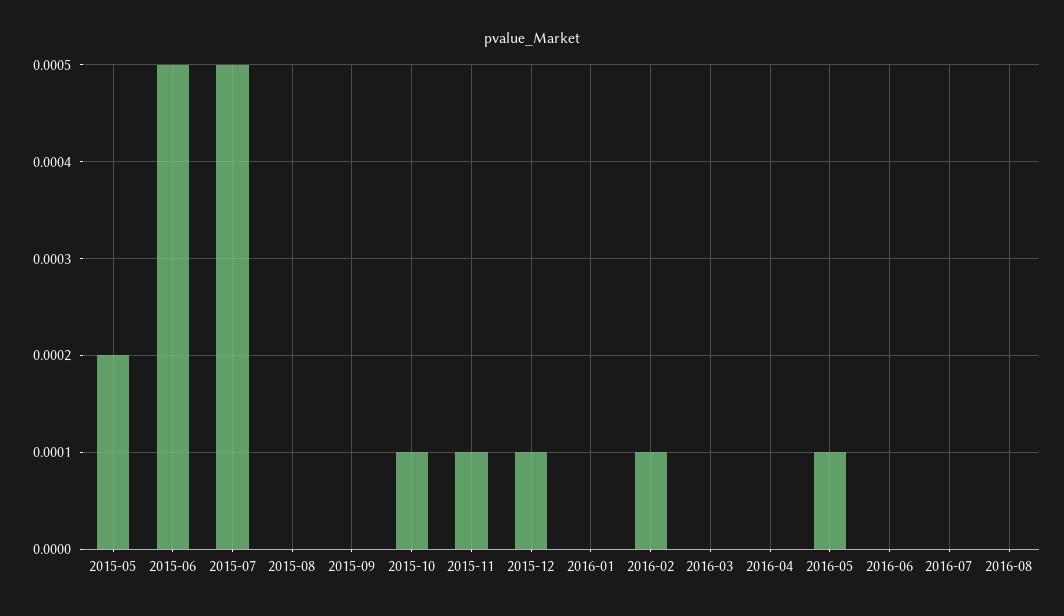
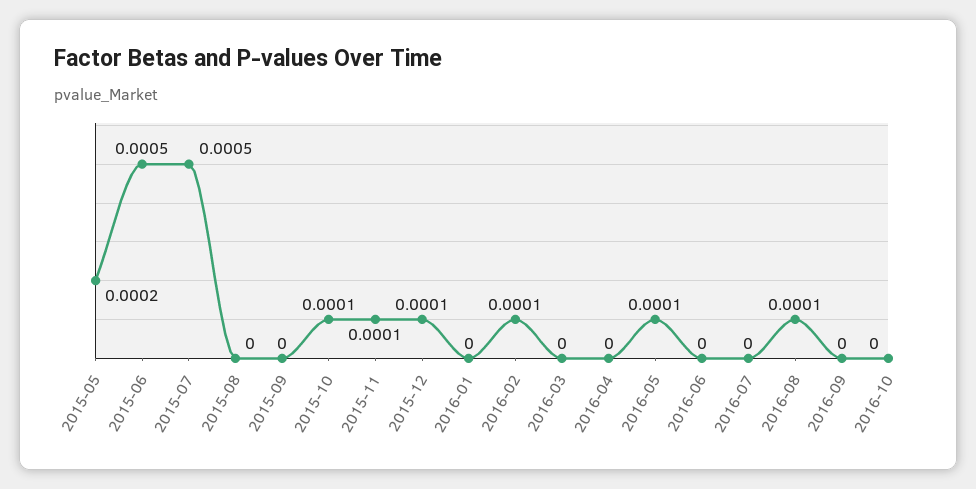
2016-08: 0 -> 0.0001
2016-09: none -> 0
2016-10: none -> 0

